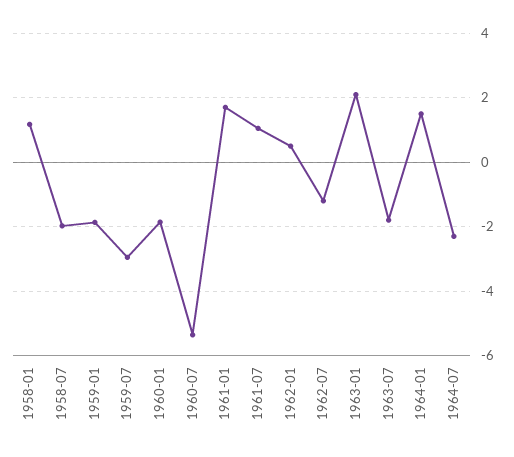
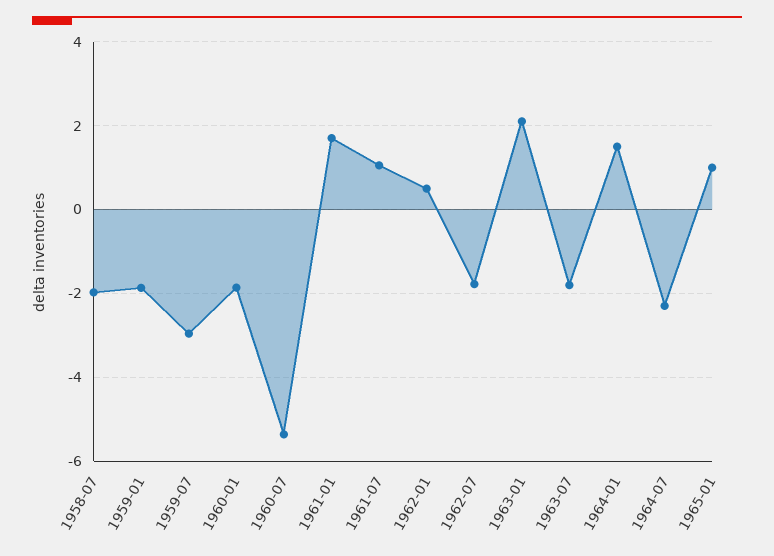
1958-01: 1.2 -> none
1962-07: -1.2 -> -1.8
1965-01: none -> 1

